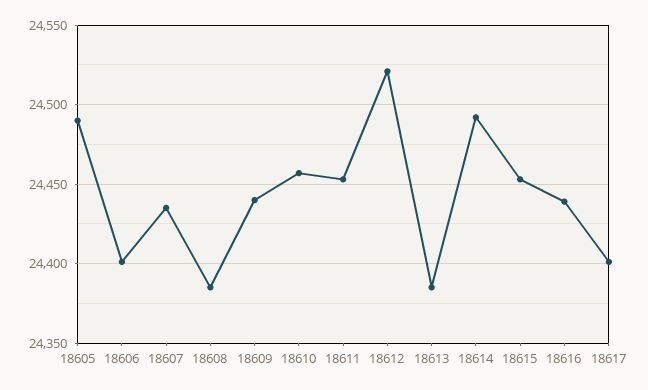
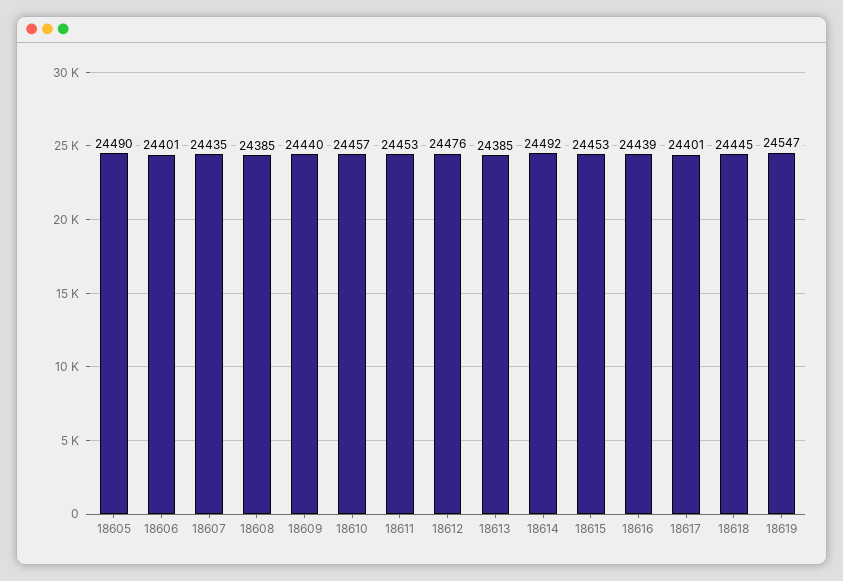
18612: 24520 -> 24476
18618: none -> 24445
18619: none -> 24547

